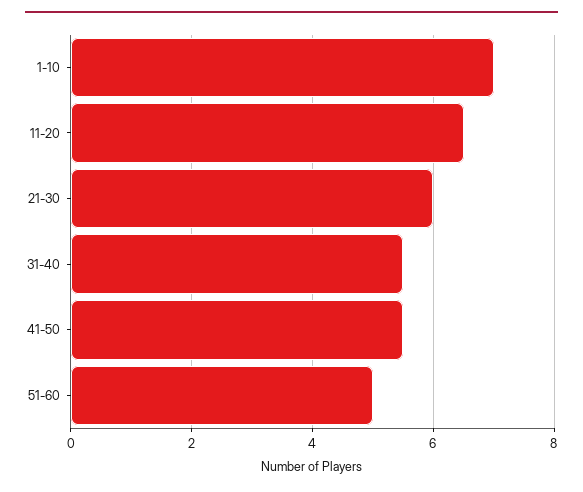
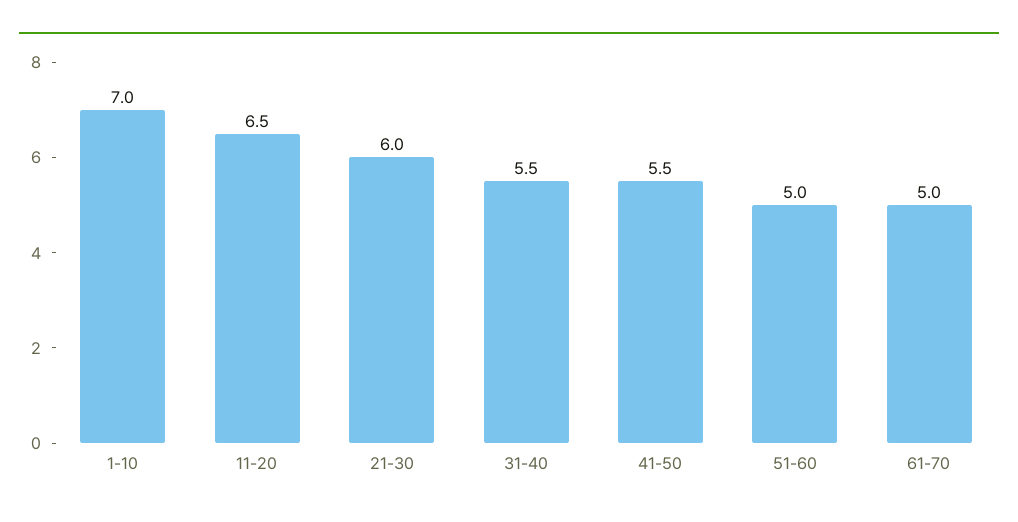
61-70: none -> 5

